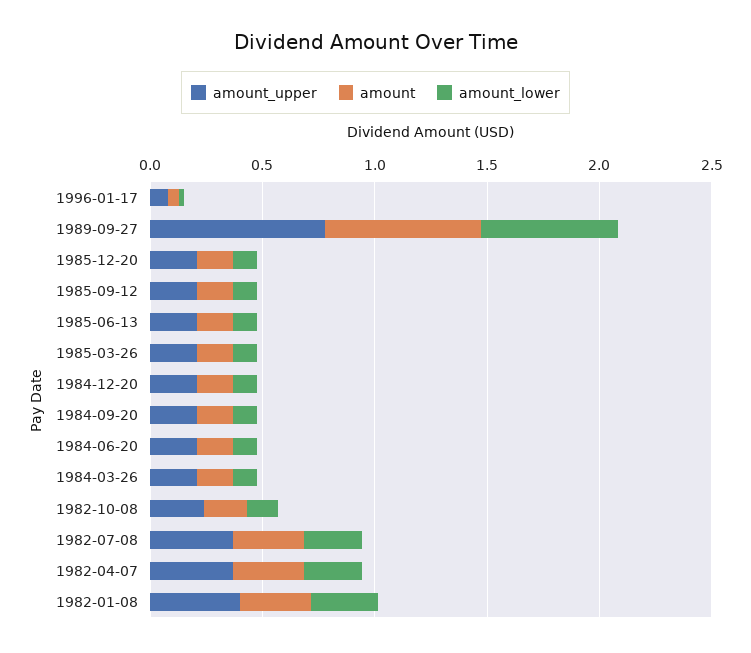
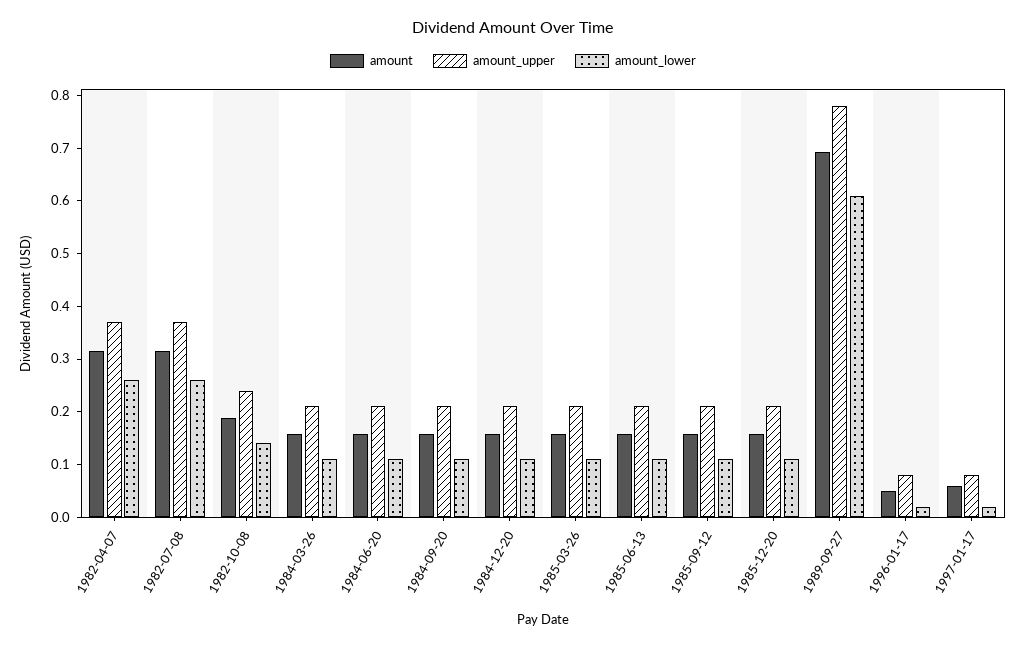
amount_upper, 1982-01-08: 0.4 -> none
amount, 1982-01-08: 0.3 -> none
amount_lower, 1982-01-08: 0.3 -> none
amount, 1997-01-17: none -> 0.06
amount_upper, 1997-01-17: none -> 0.08
amount_lower, 1997-01-17: none -> 0.02

